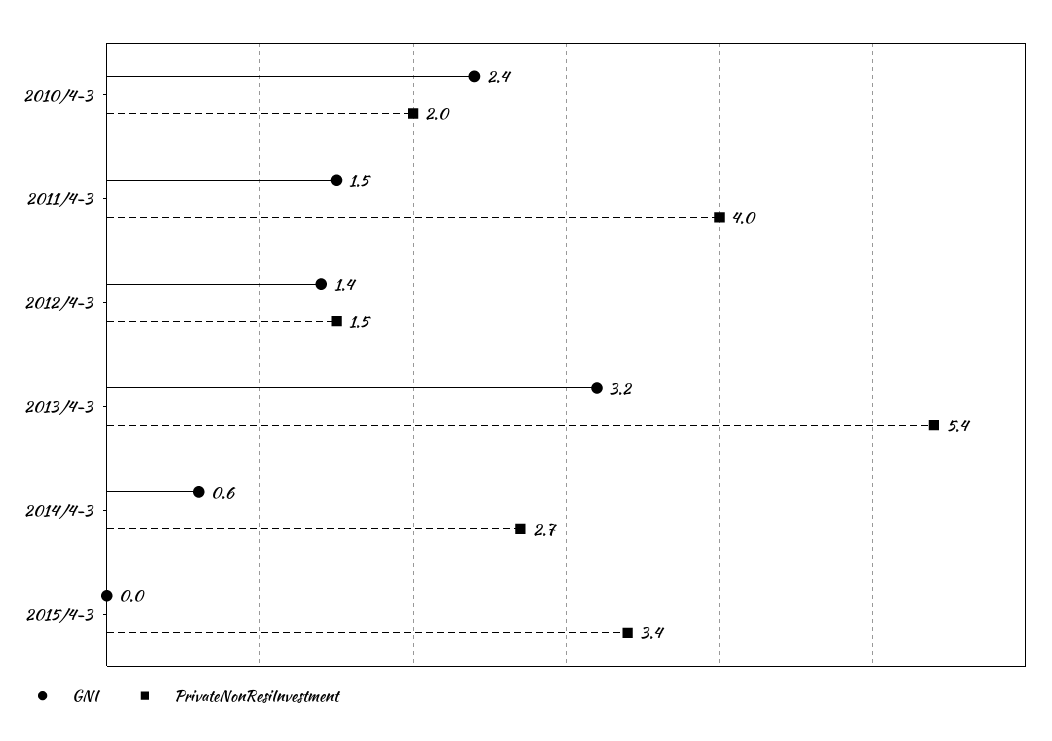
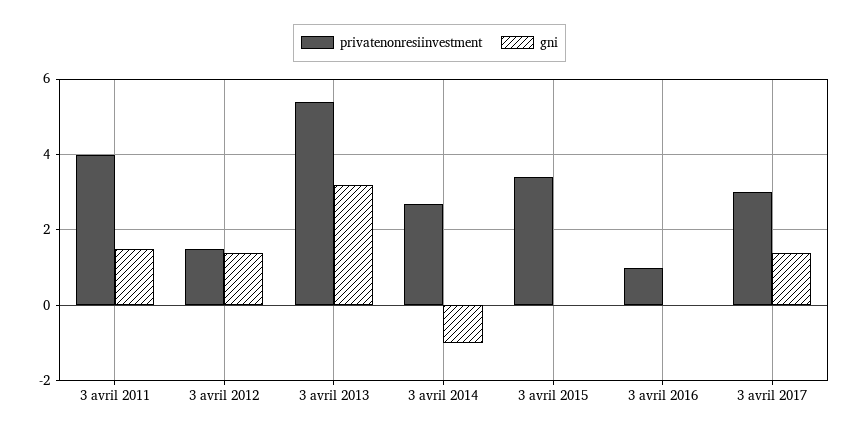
GNI, 2010/4-3: 2.4 -> none
PrivateNonResiInvestment, 2010/4-3: 2 -> none
GNI, 2014/4-3: 0.6 -> -1
PrivateNonResiInvestment, 3 avril 2016: none -> 1
GNI, 3 avril 2016: none -> 0
PrivateNonResiInvestment, 3 avril 2017: none -> 3
GNI, 3 avril 2017: none -> 1.5

